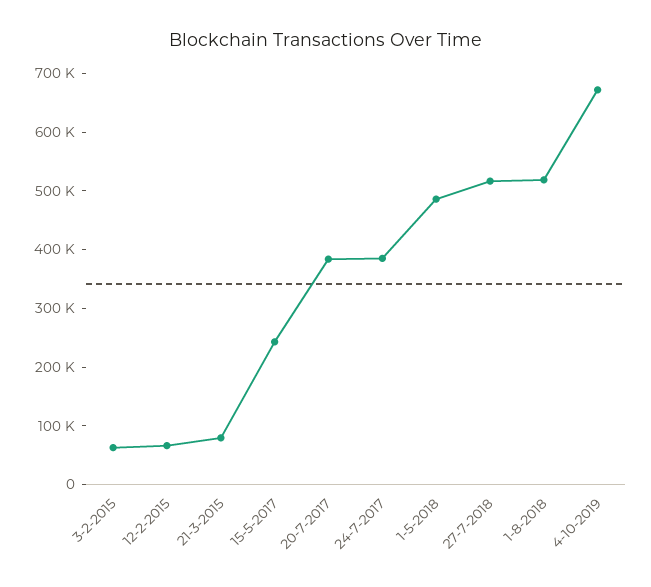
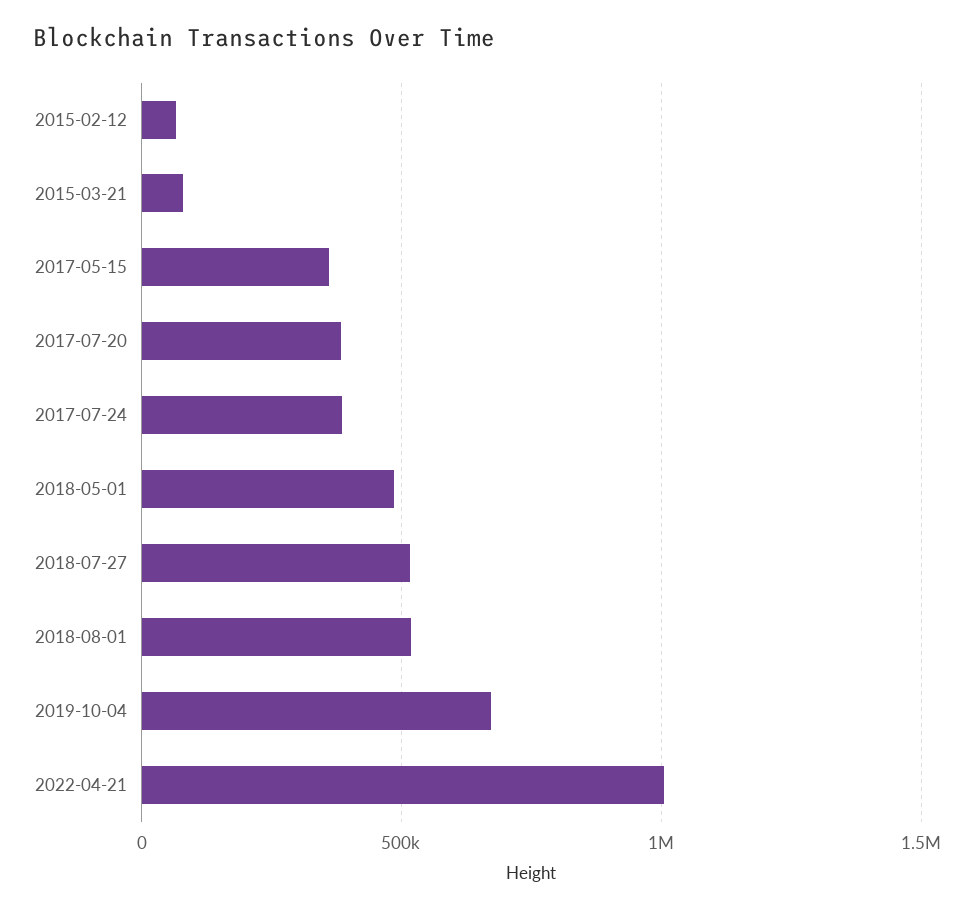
3-2-2015: 60000 -> none
15-5-2017: 240000 -> 350000
2022-04-21: none -> 1000000

